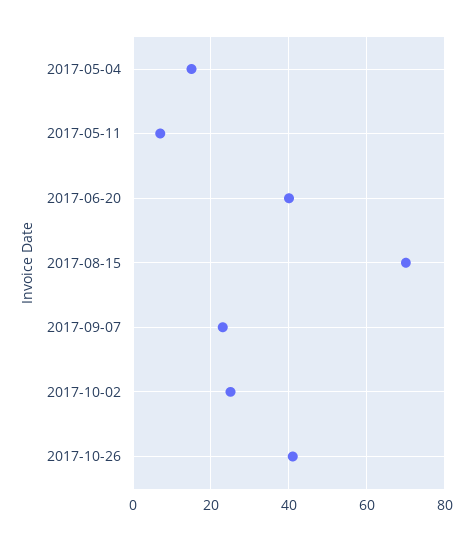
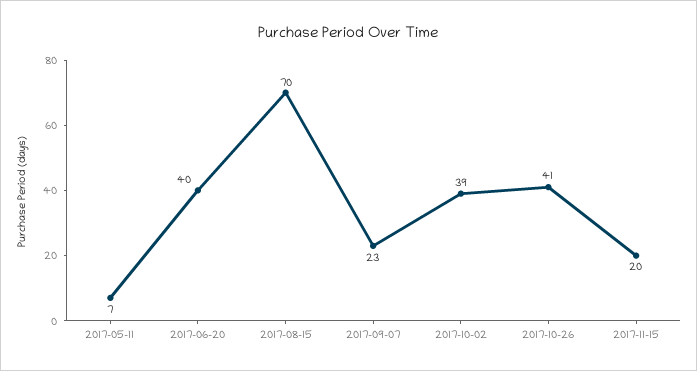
2017-05-04: 15 -> none
2017-10-02: 25 -> 39
2017-11-15: none -> 20

